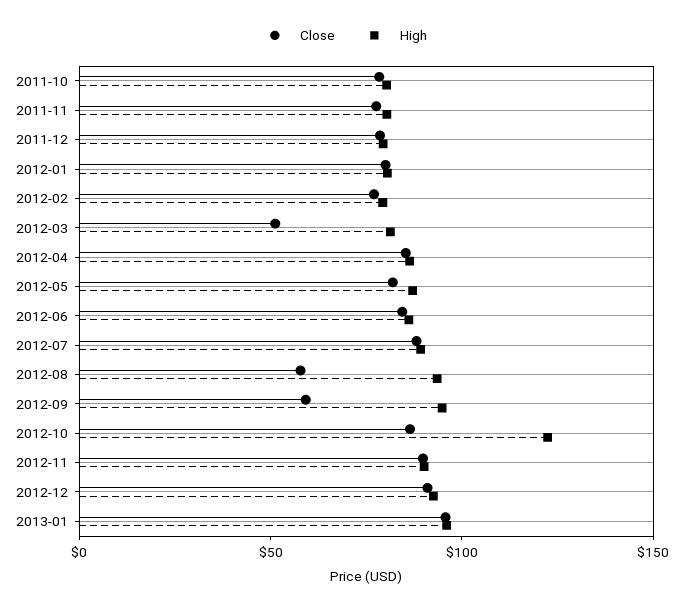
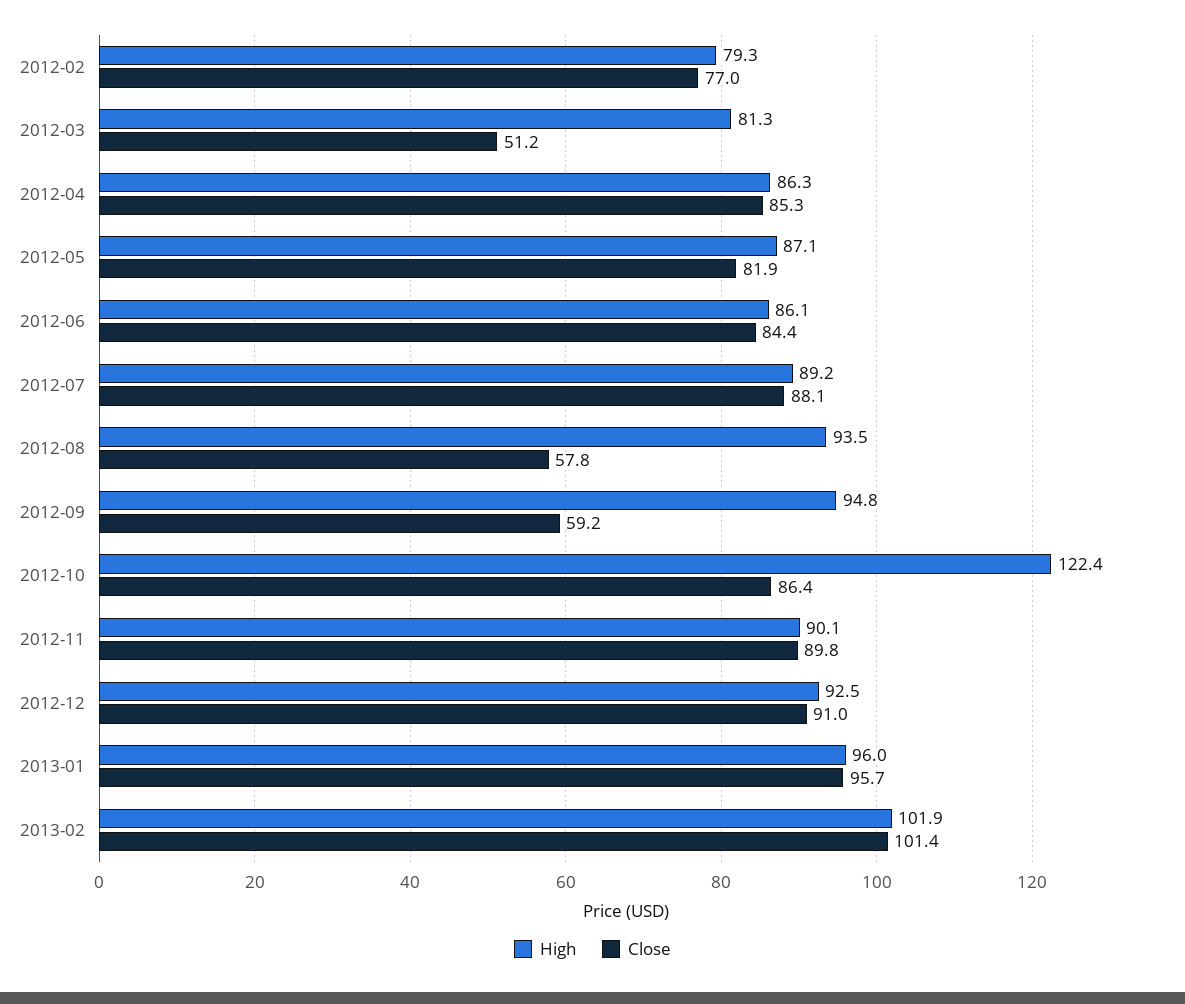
Close, 2011-10: 80 -> none
High, 2011-10: 80 -> none
Close, 2011-11: 80 -> none
High, 2011-11: 80 -> none
Close, 2011-12: 80 -> none
High, 2011-12: 80 -> none
Close, 2012-01: 80 -> none
High, 2012-01: 80 -> none
High, 2013-02: none -> 101.9
Close, 2013-02: none -> 101.4

